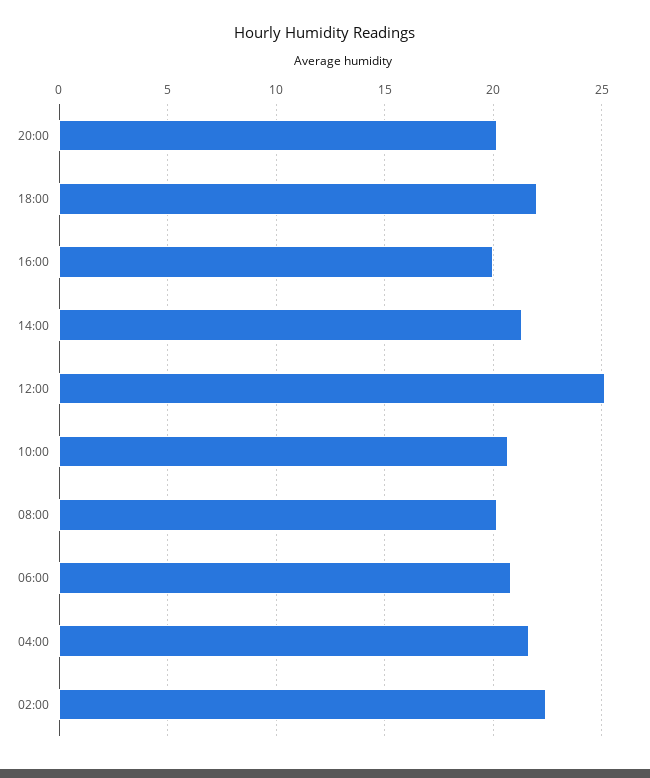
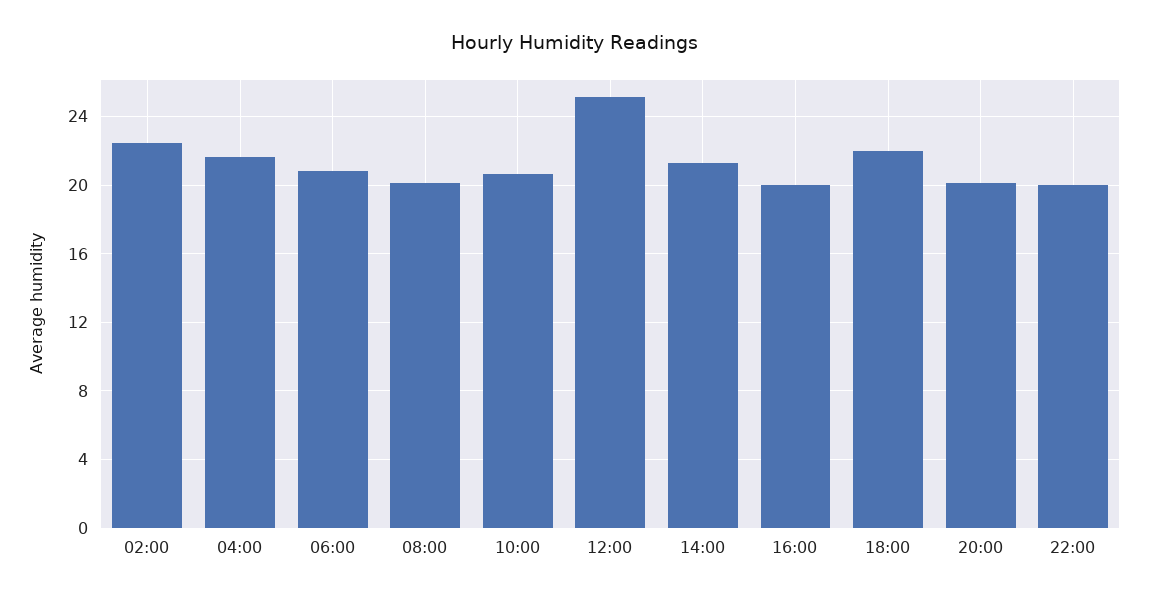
22:00: none -> 20

